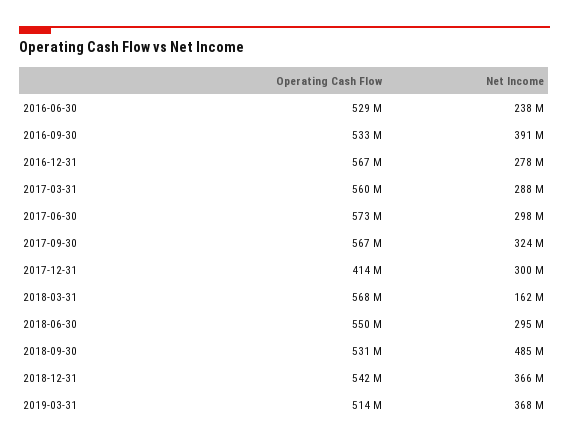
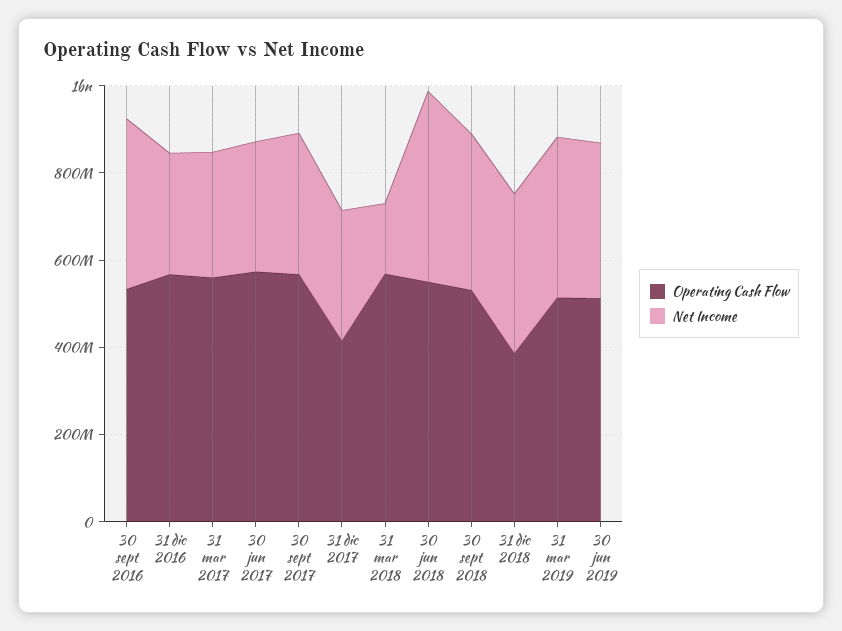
Operating Cash Flow, 2016-06-30: 529000000 -> none
Net Income, 2016-06-30: 238000000 -> none
Net Income, 2018-06-30: 295000000 -> 450000000
Net Income, 2018-09-30: 485000000 -> 350000000
Operating Cash Flow, 2018-12-31: 542000000 -> 400000000
Operating Cash Flow, 30 jun 2019: none -> 500000000
Net Income, 30 jun 2019: none -> 350000000

